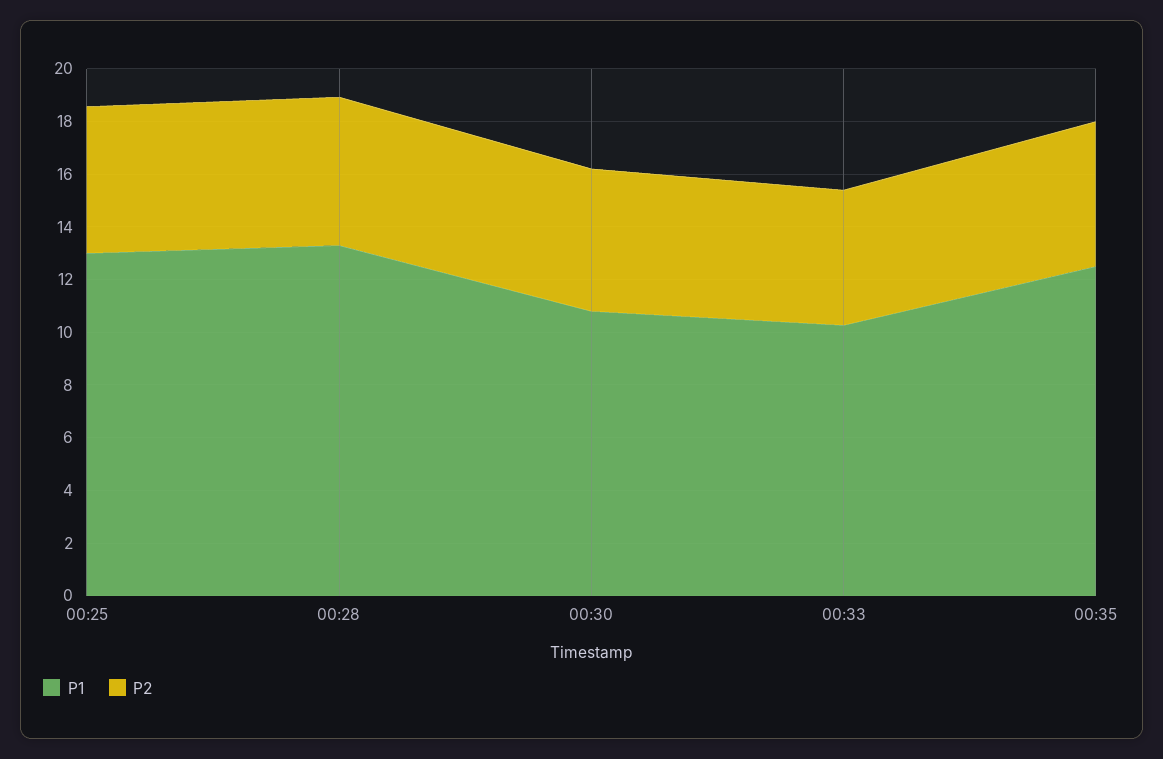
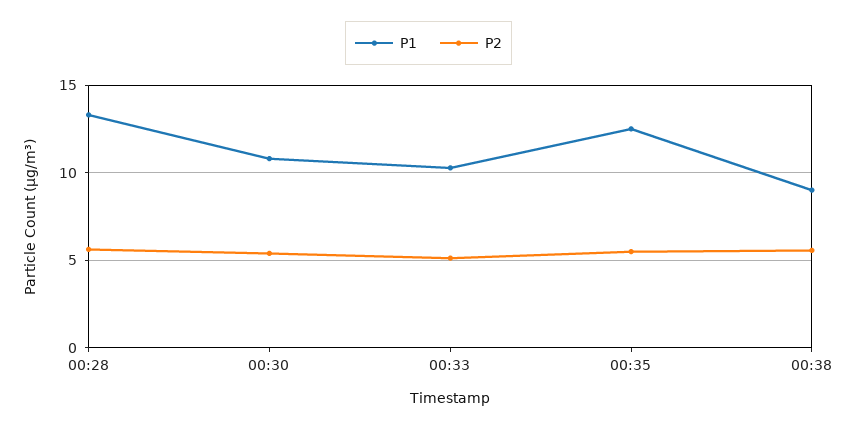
P1, 00:25: 13 -> none
P2, 00:25: 5.5 -> none
P1, 00:38: none -> 9
P2, 00:38: none -> 5.5

